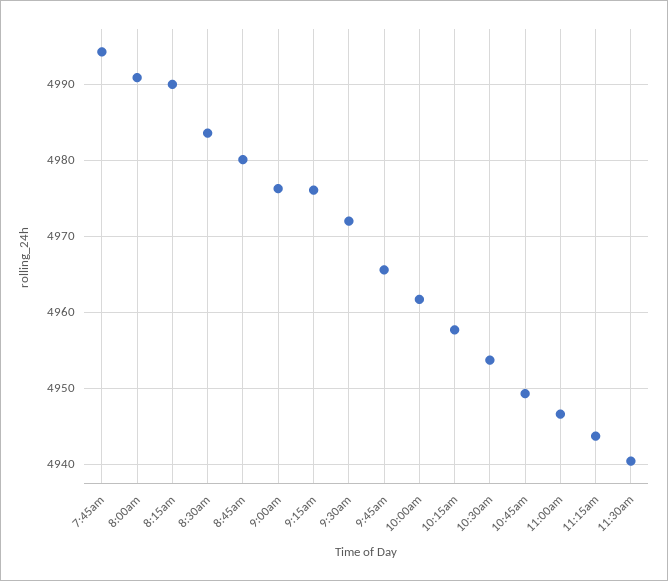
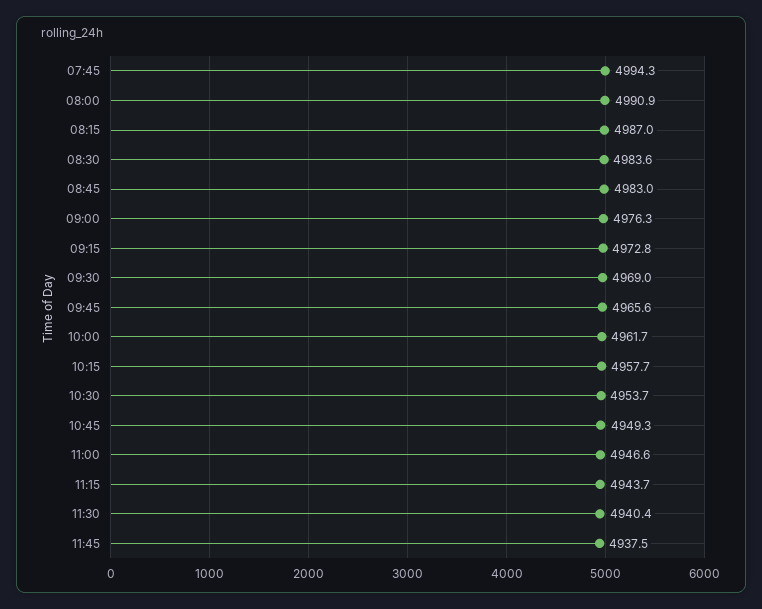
8:15am: 4990 -> 4987
8:45am: 4980 -> 4983
9:15am: 4976 -> 4972.8
9:30am: 4972 -> 4969
11:45: none -> 4937.5

